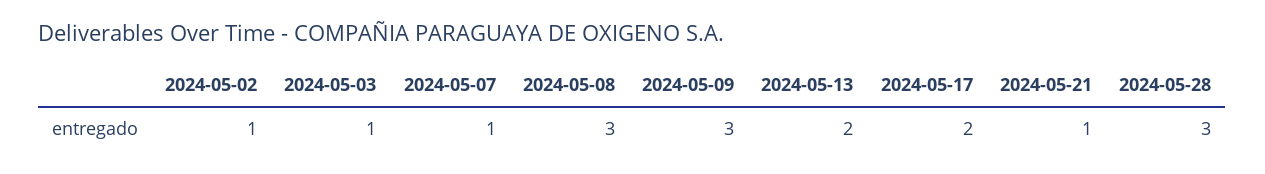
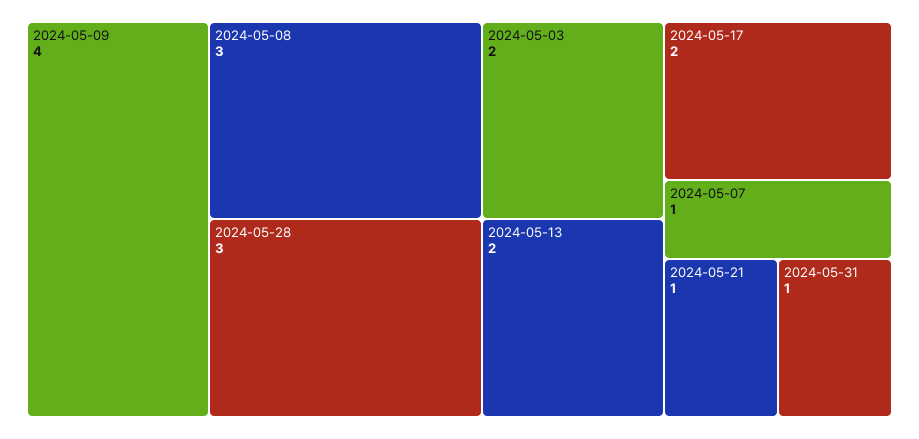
2024-05-02: 1 -> none
2024-05-03: 1 -> 2
2024-05-09: 3 -> 4
2024-05-31: none -> 1

